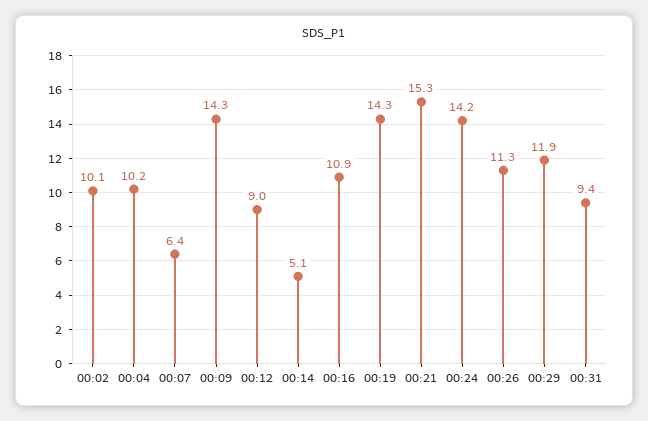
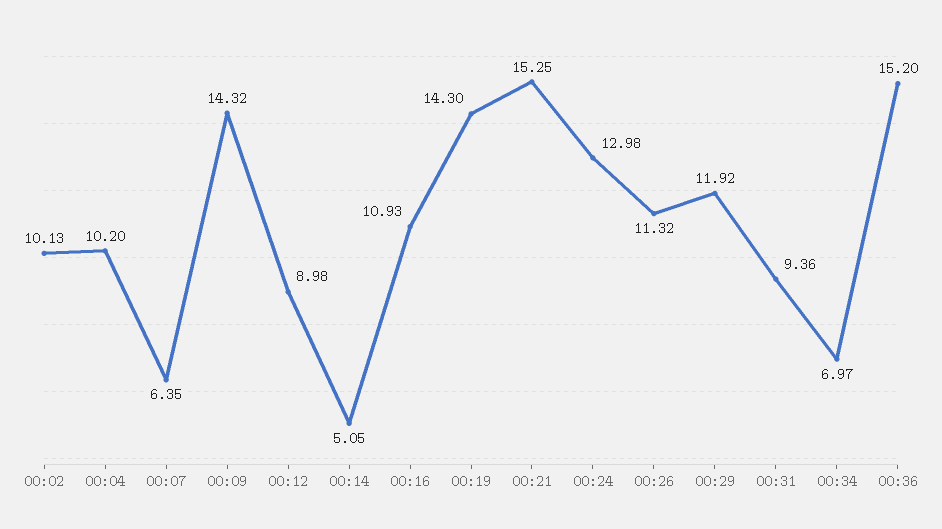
00:24: 14.2 -> 12.98
00:34: none -> 6.97
00:36: none -> 15.2

